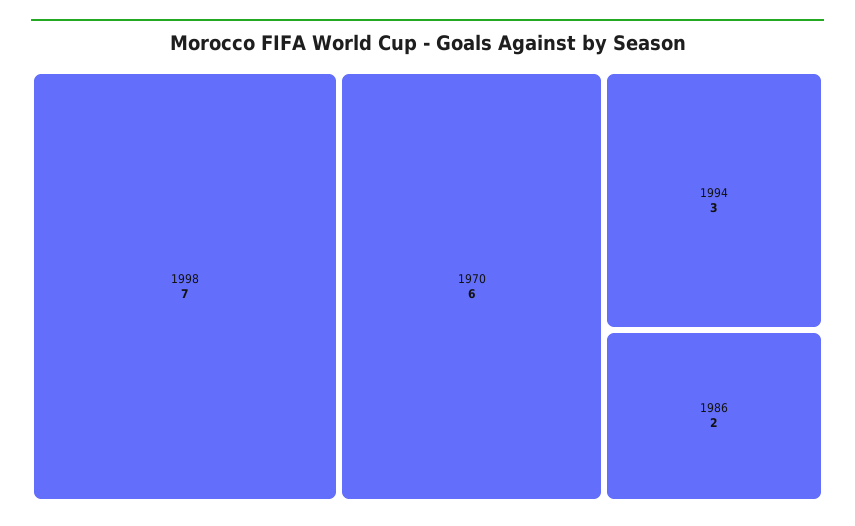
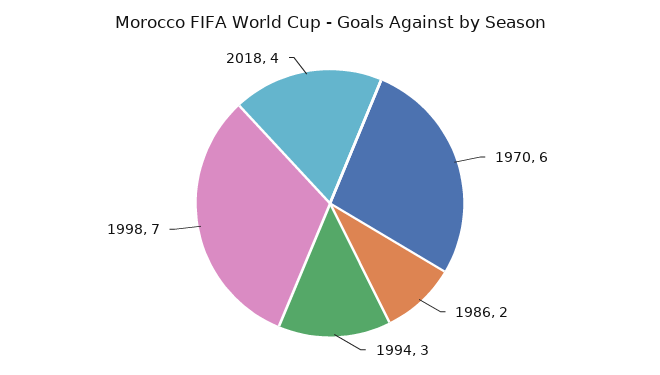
2018: none -> 4

